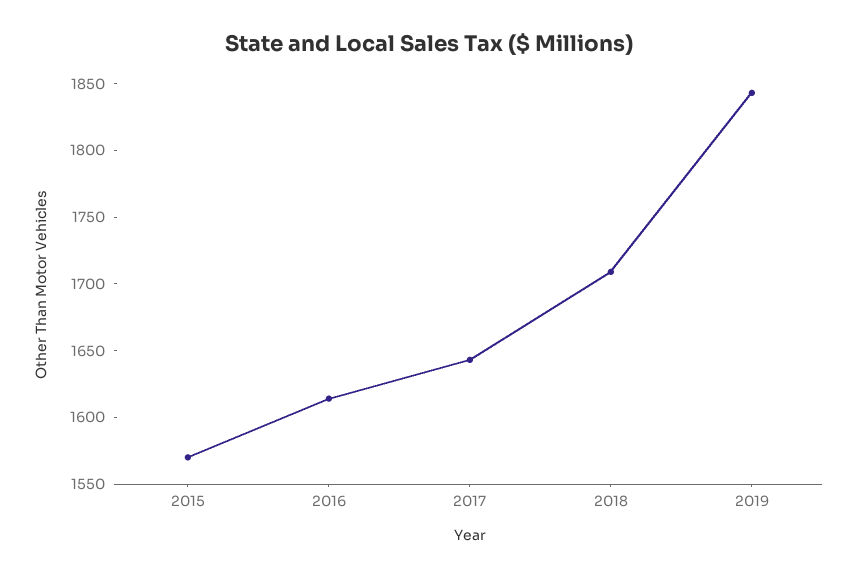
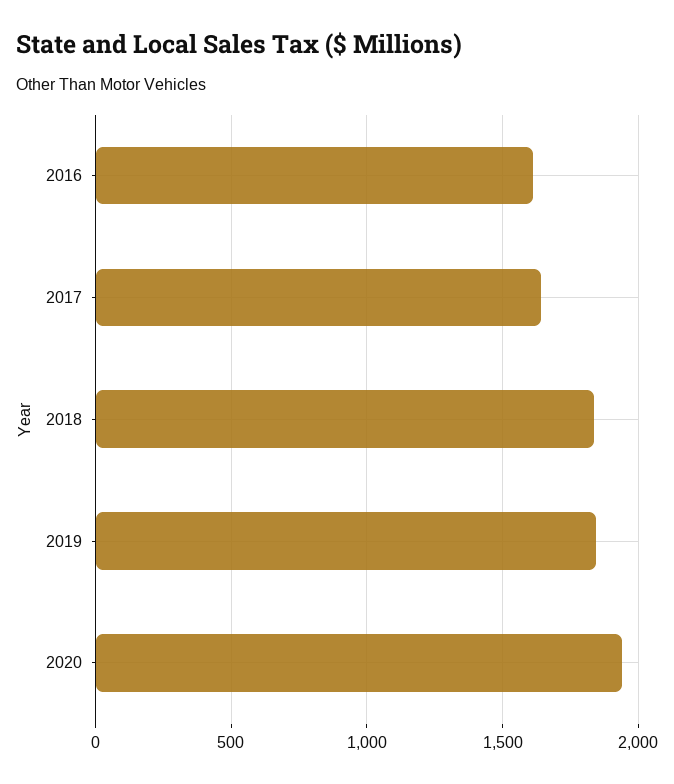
2015: 1570 -> none
2018: 1710 -> 1850
2020: none -> 1950

